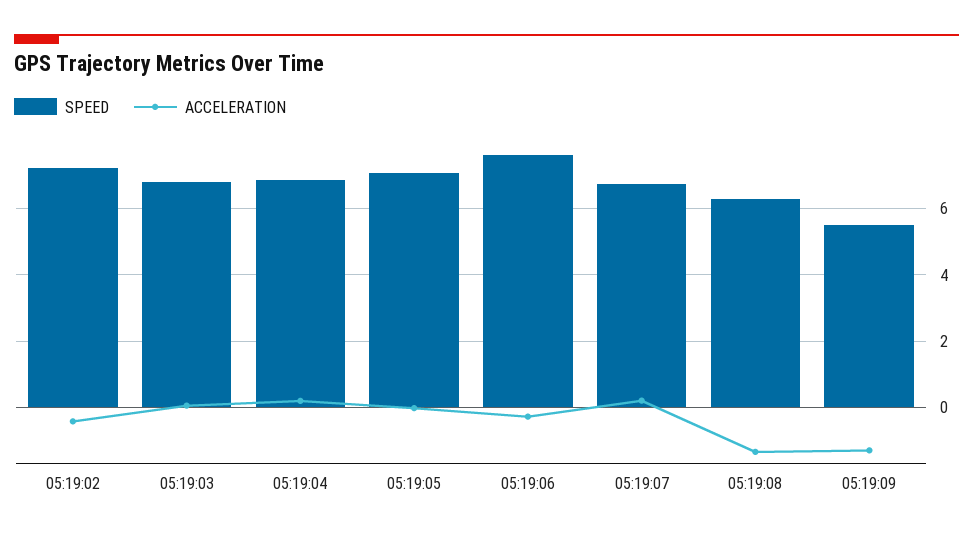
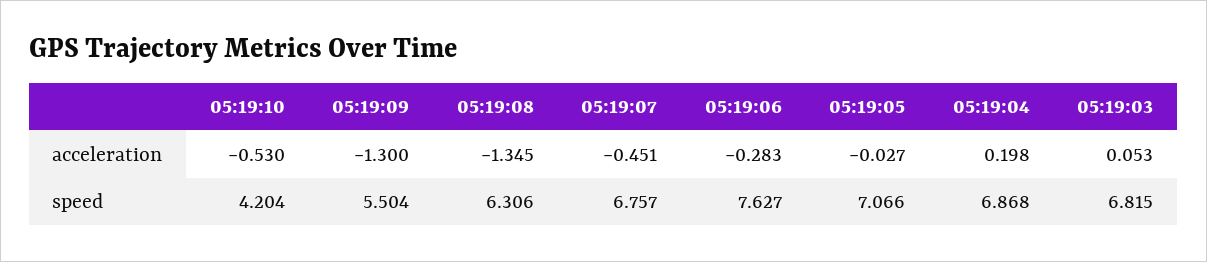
SPEED, 05:19:02: 7.2 -> none
ACCELERATION, 05:19:02: -0.4 -> none
ACCELERATION, 05:19:07: 0.2 -> -0.451
ACCELERATION, 05:19:10: none -> -0.53
SPEED, 05:19:10: none -> 4.204

